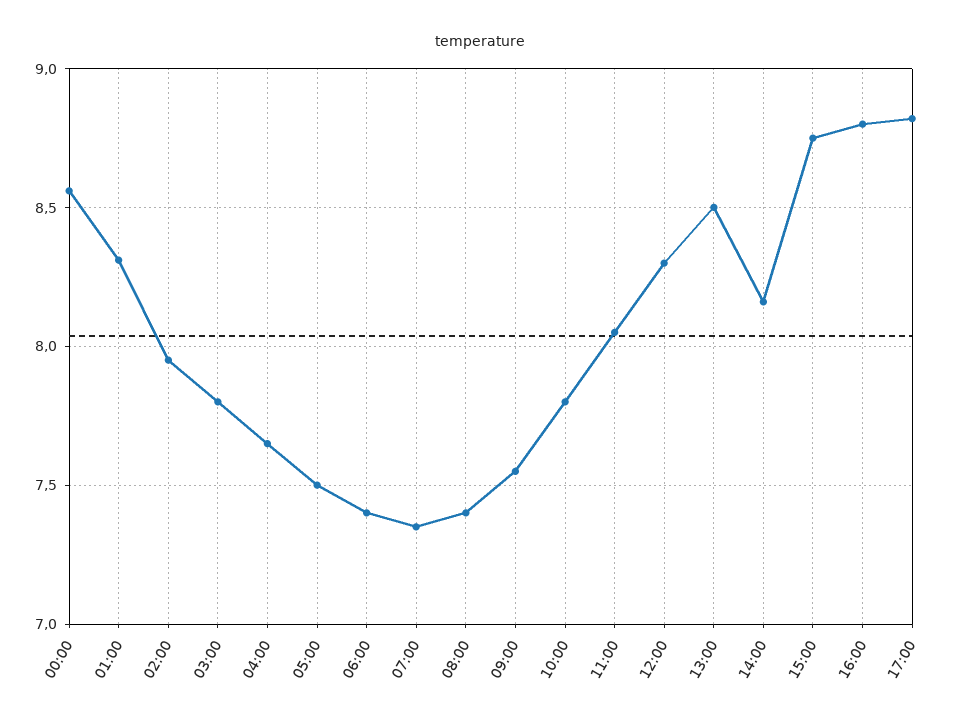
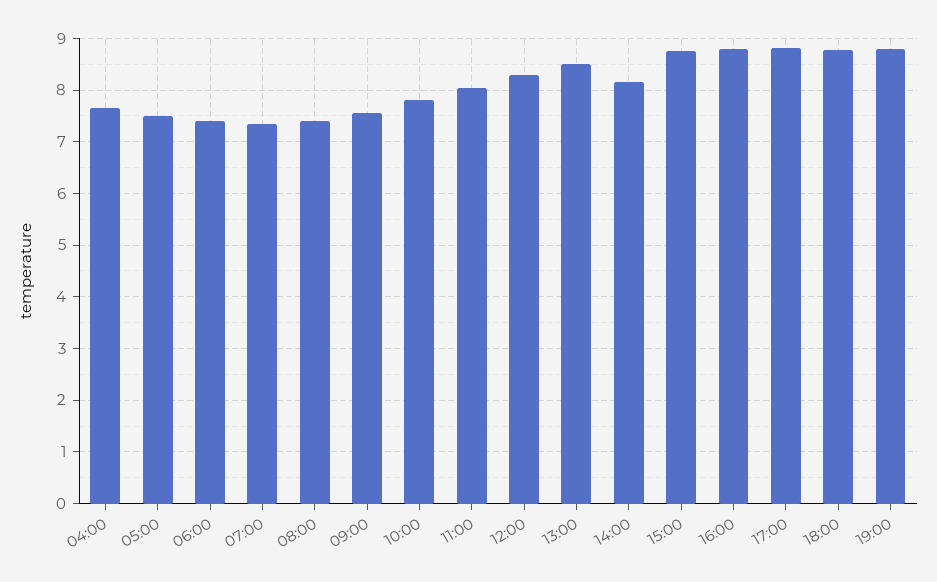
00:00: 8.55 -> none
01:00: 8.3 -> none
02:00: 7.95 -> none
03:00: 7.8 -> none
18:00: none -> 8.8
19:00: none -> 8.8

